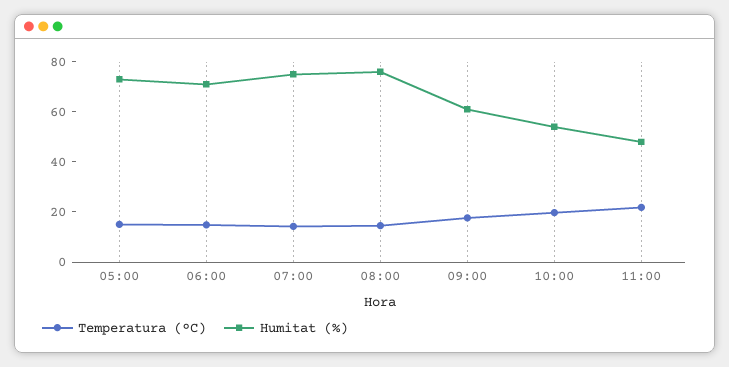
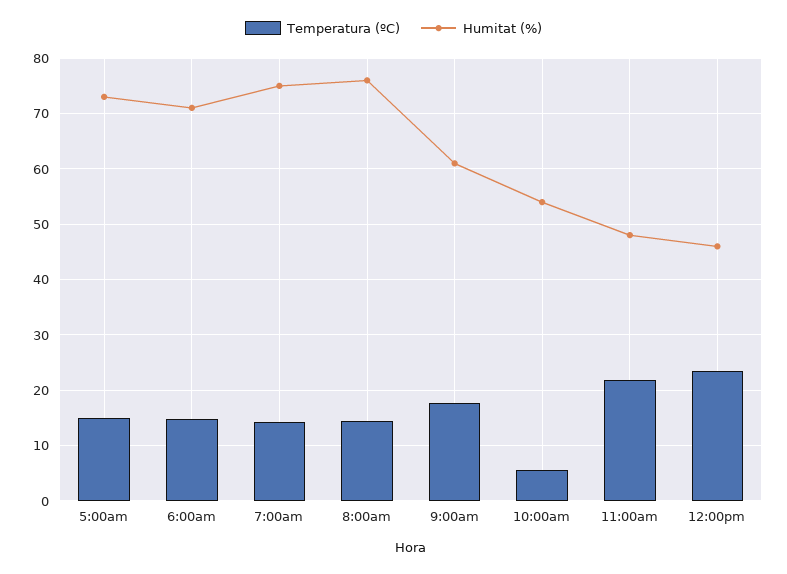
Temperatura (ºC), 10:00: 20 -> 6
Temperatura (ºC), 12:00pm: none -> 24
Humitat (%), 12:00pm: none -> 46

